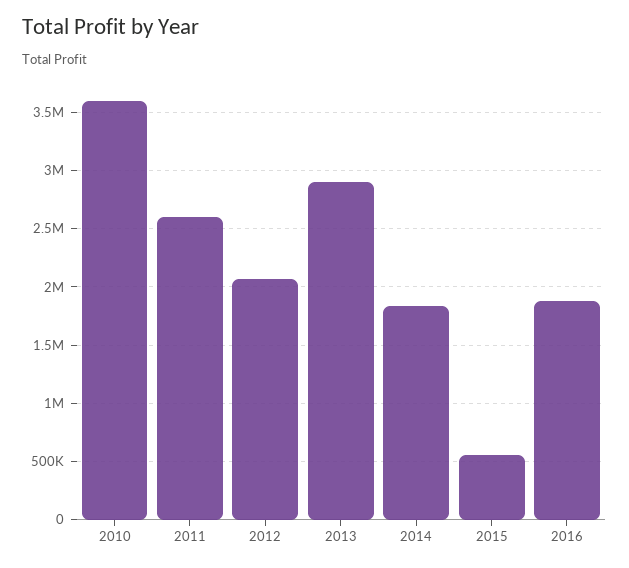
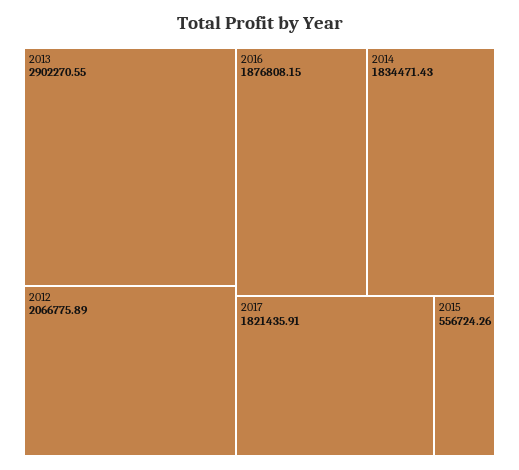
2010: 3600000 -> none
2011: 2600000 -> none
2017: none -> 1821435.91

